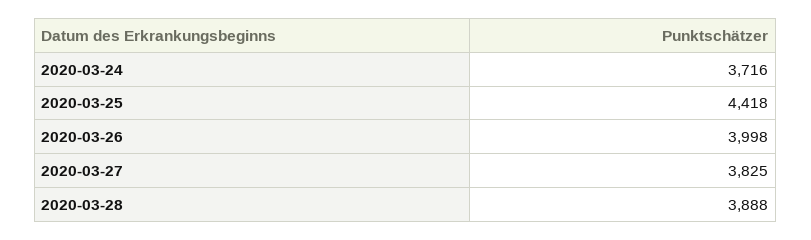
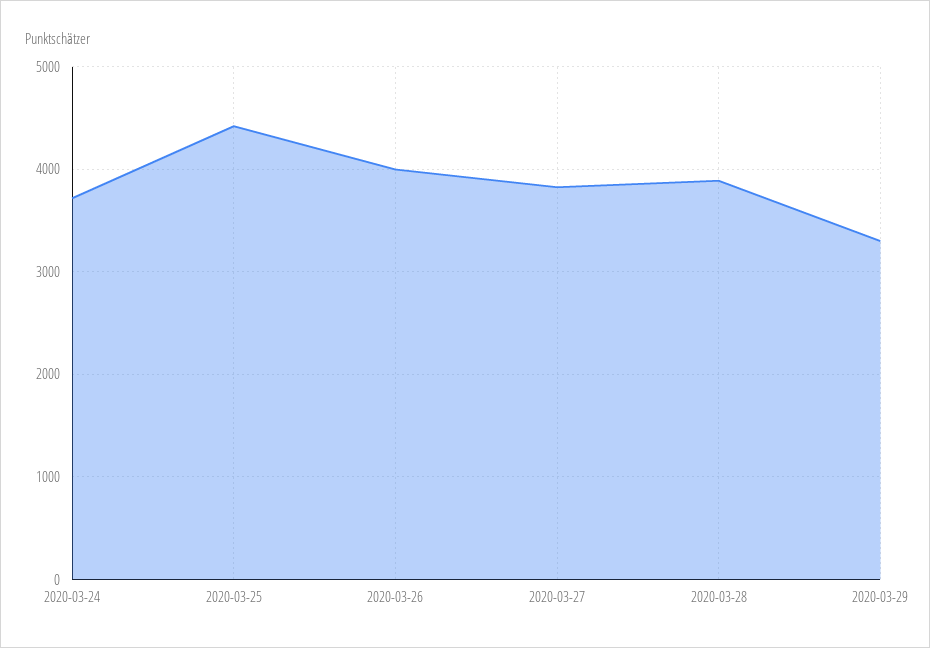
2020-03-29: none -> 3300

